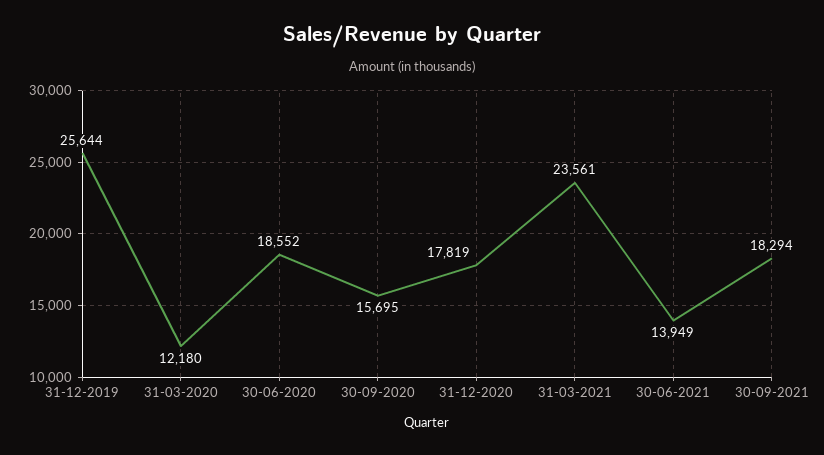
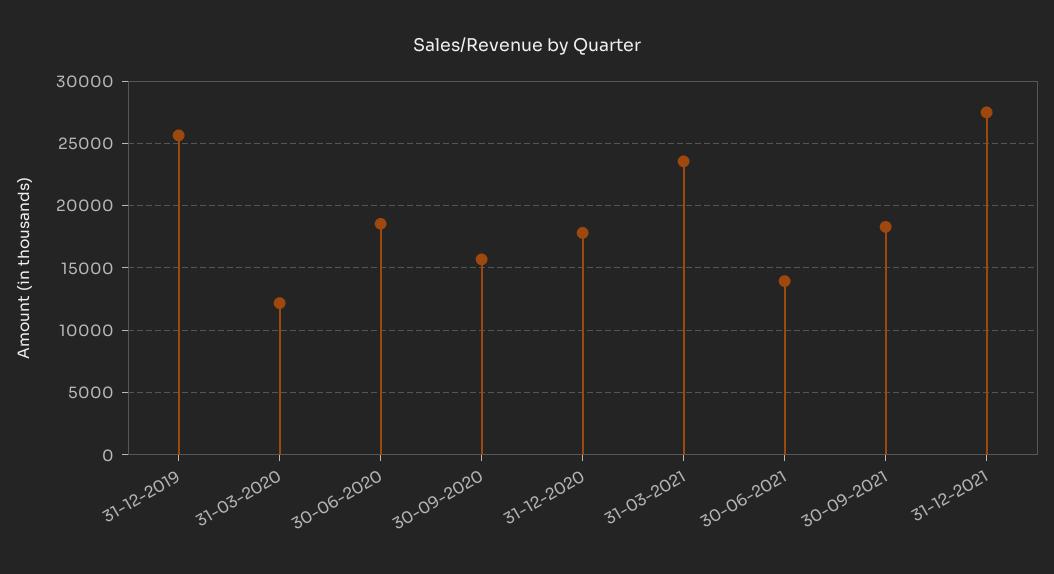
31-12-2021: none -> 27500

